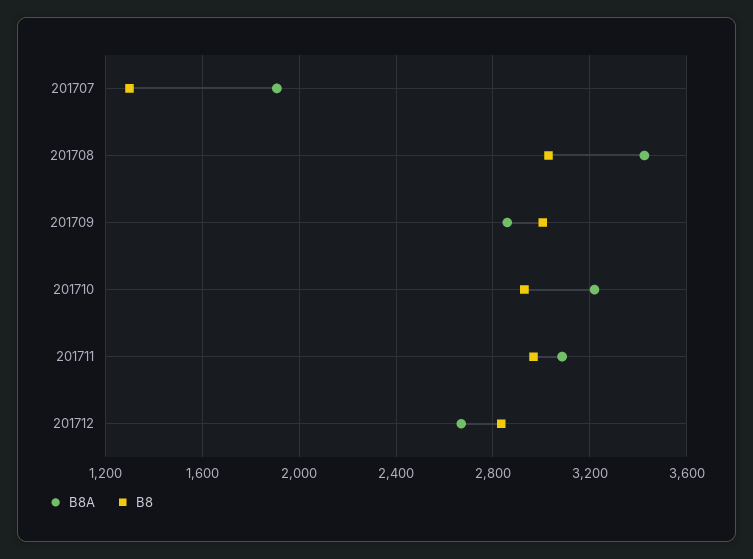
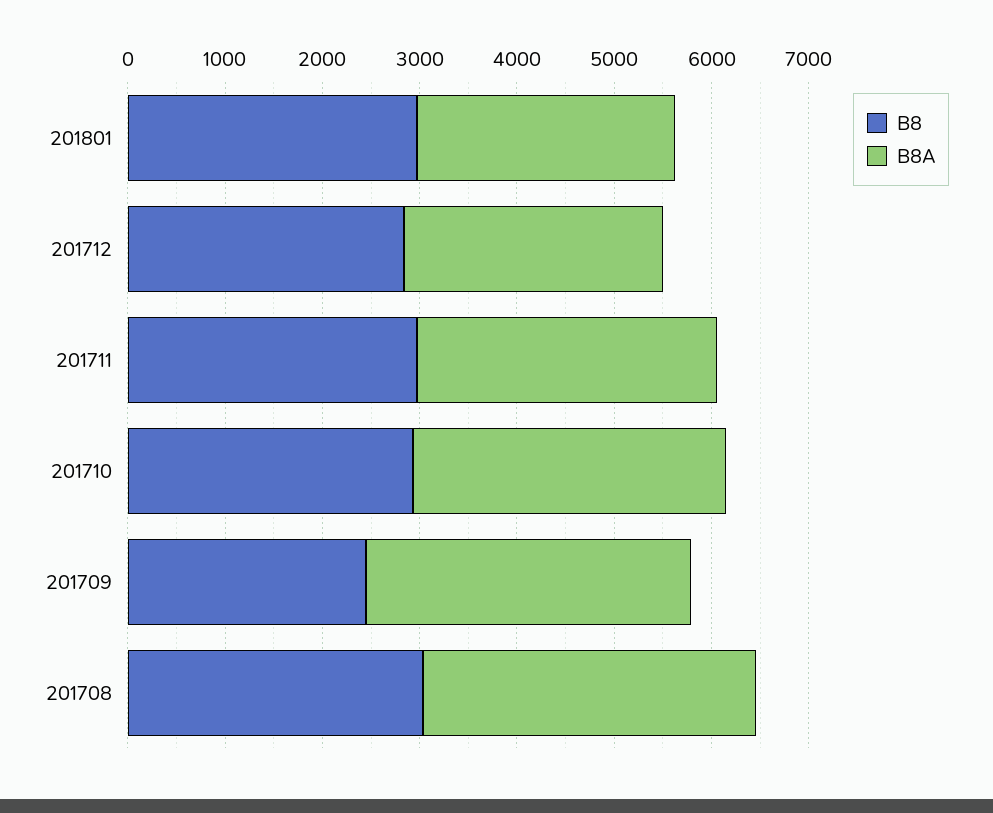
B8A, 201707: 1900 -> none
B8, 201707: 1300 -> none
B8A, 201709: 2850 -> 3400
B8, 201709: 3000 -> 2400
B8, 201801: none -> 3000
B8A, 201801: none -> 2600

